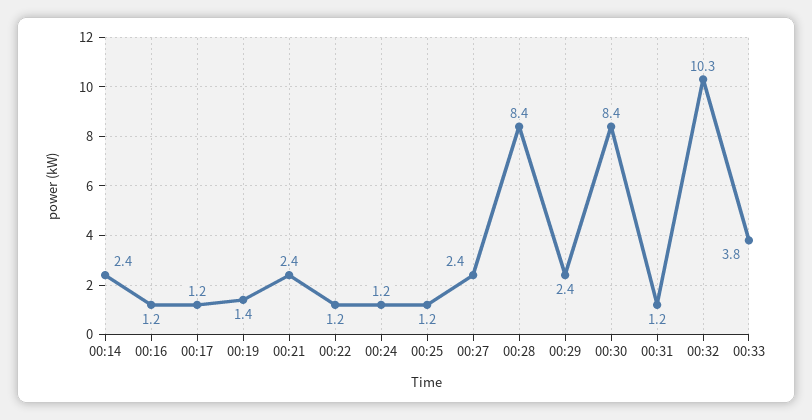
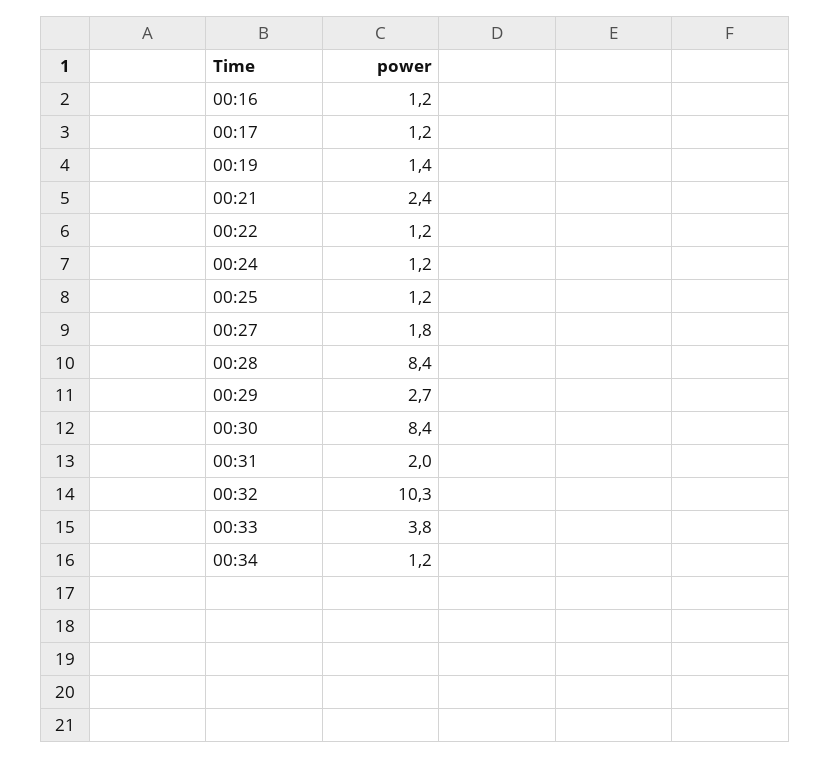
00:14: 2.4 -> none
00:27: 2.4 -> 1.8
00:29: 2.4 -> 2.7
00:31: 1.2 -> 2
00:34: none -> 1.2

